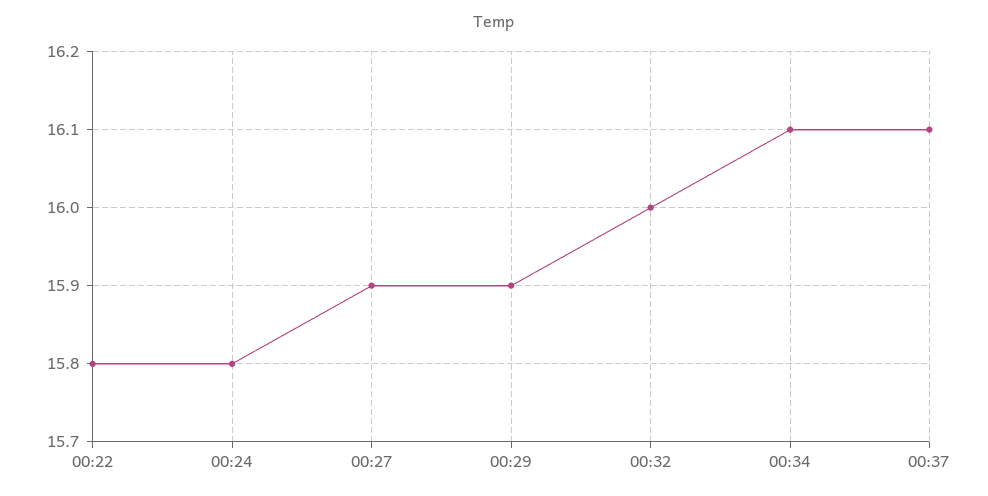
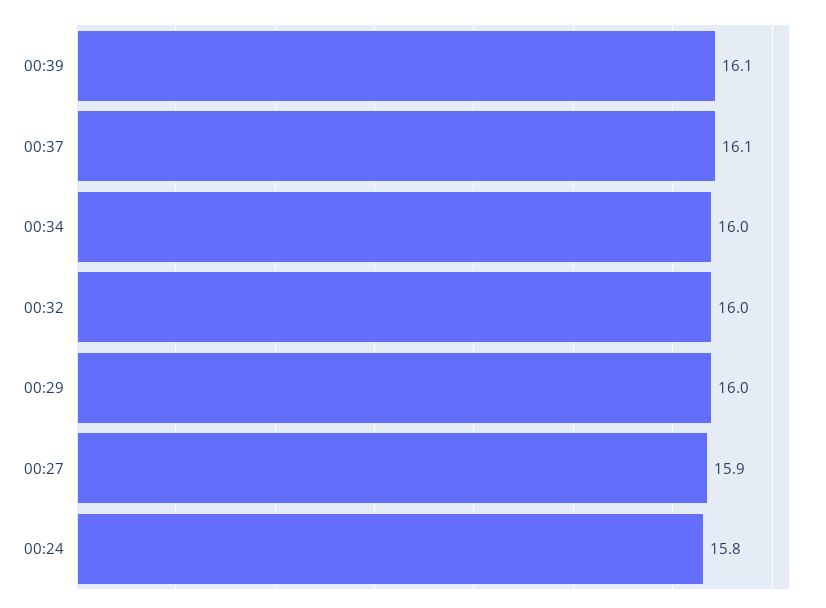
00:22: 15.8 -> none
00:29: 15.9 -> 16
00:34: 16.1 -> 16
00:39: none -> 16.1

